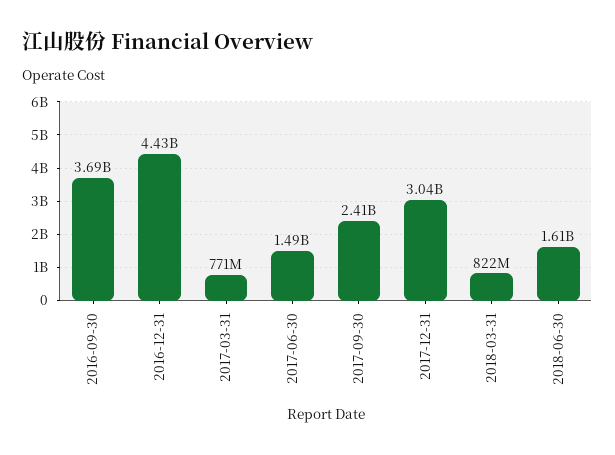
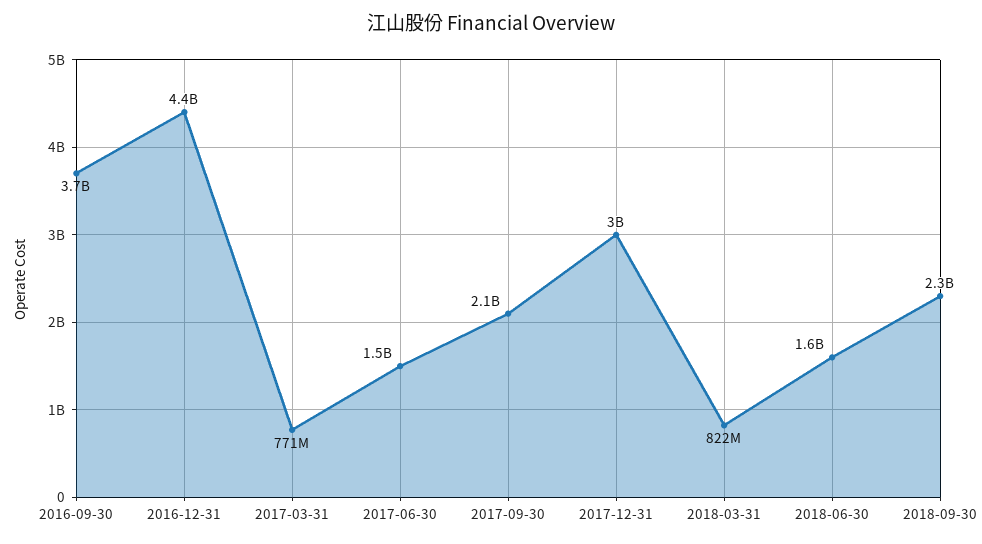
2017-09-30: 2410000000 -> 2100000000
2018-09-30: none -> 2300000000

